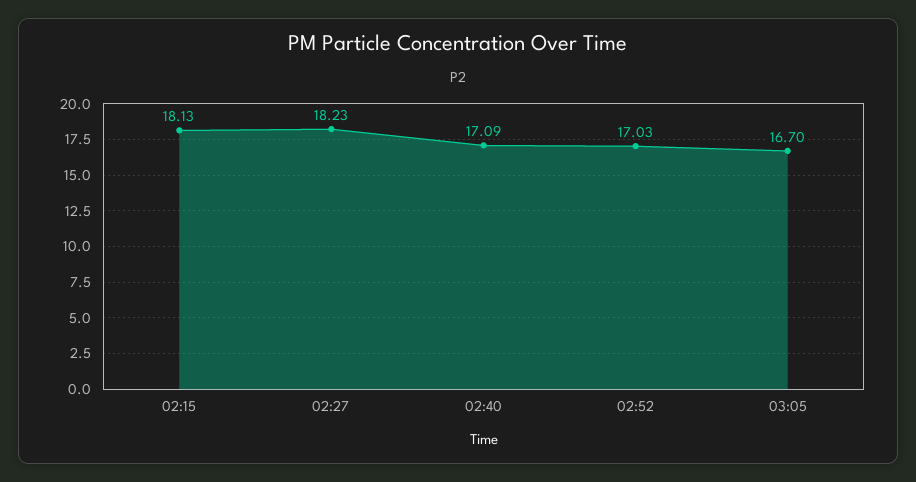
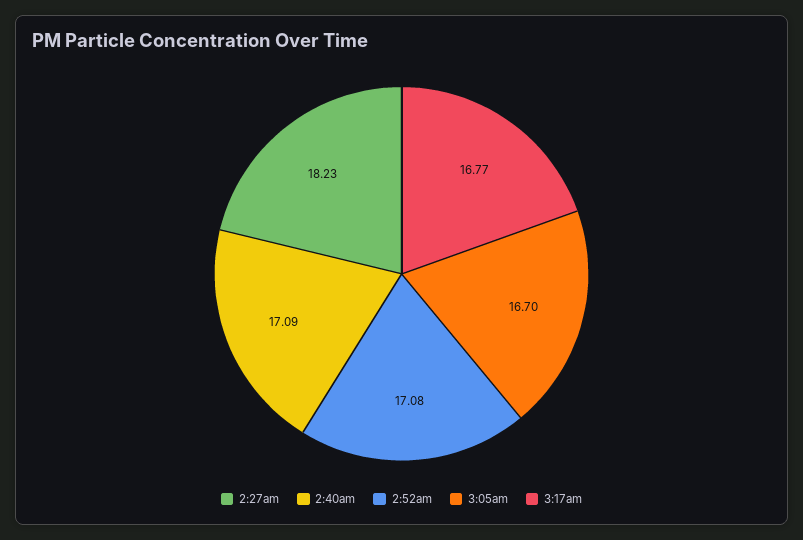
02:15: 18.13 -> none
02:52: 17.03 -> 17.08
3:17am: none -> 16.77

